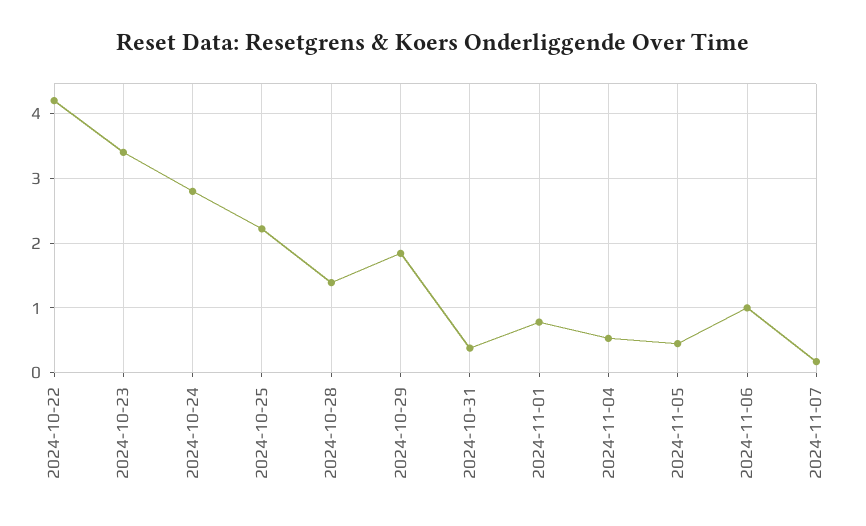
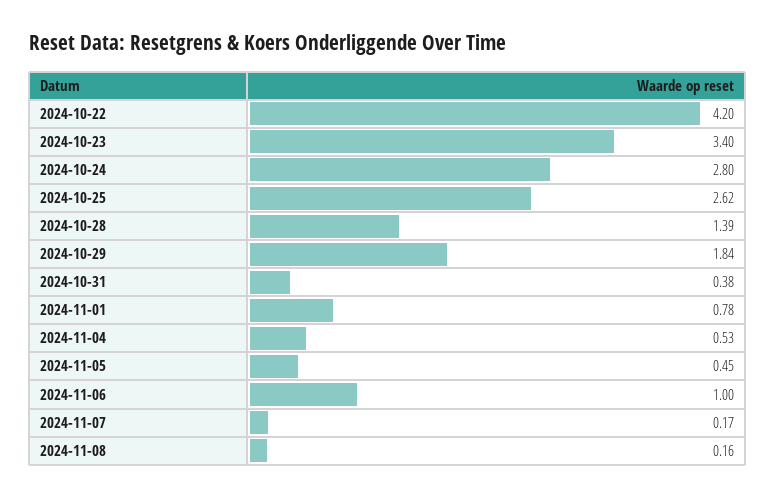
2024-10-25: 2.2 -> 2.62
2024-11-08: none -> 0.16

